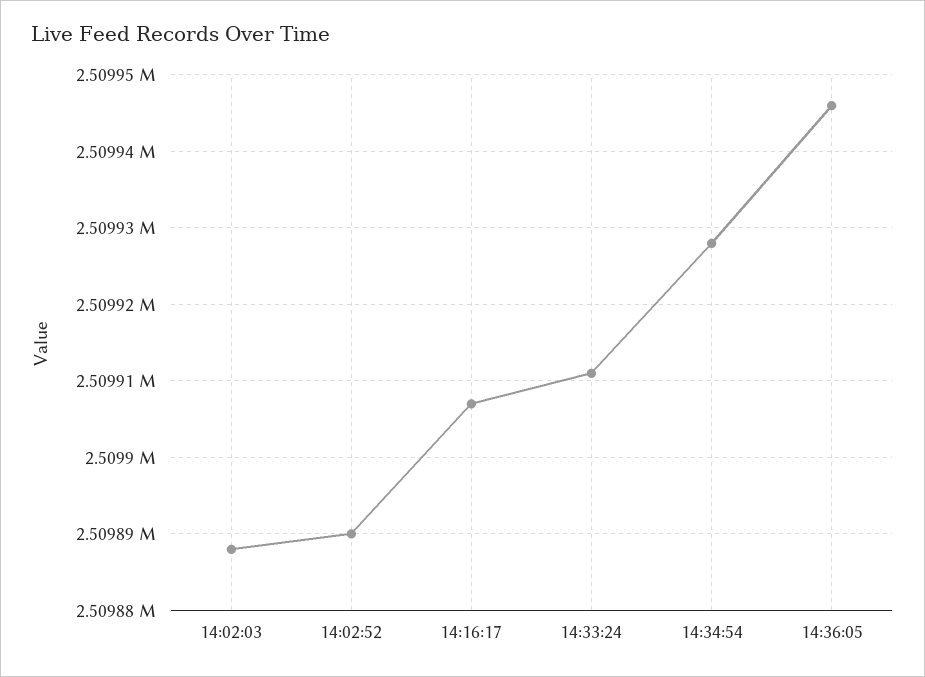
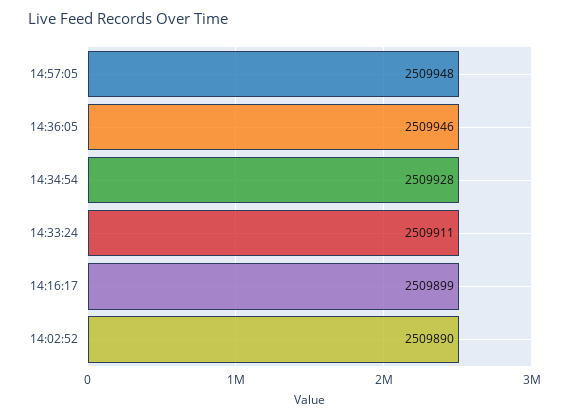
14:02:03: 2509888 -> none
14:16:17: 2509907 -> 2509899
14:57:05: none -> 2509948

